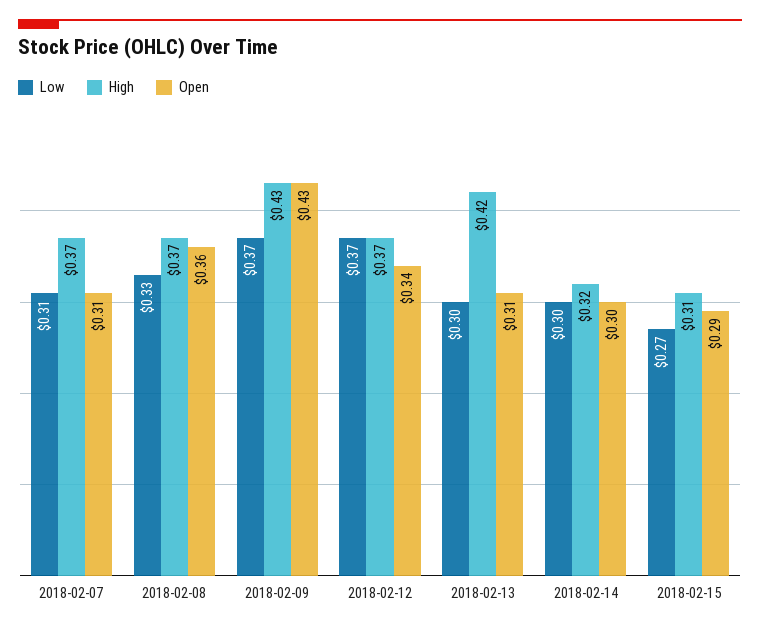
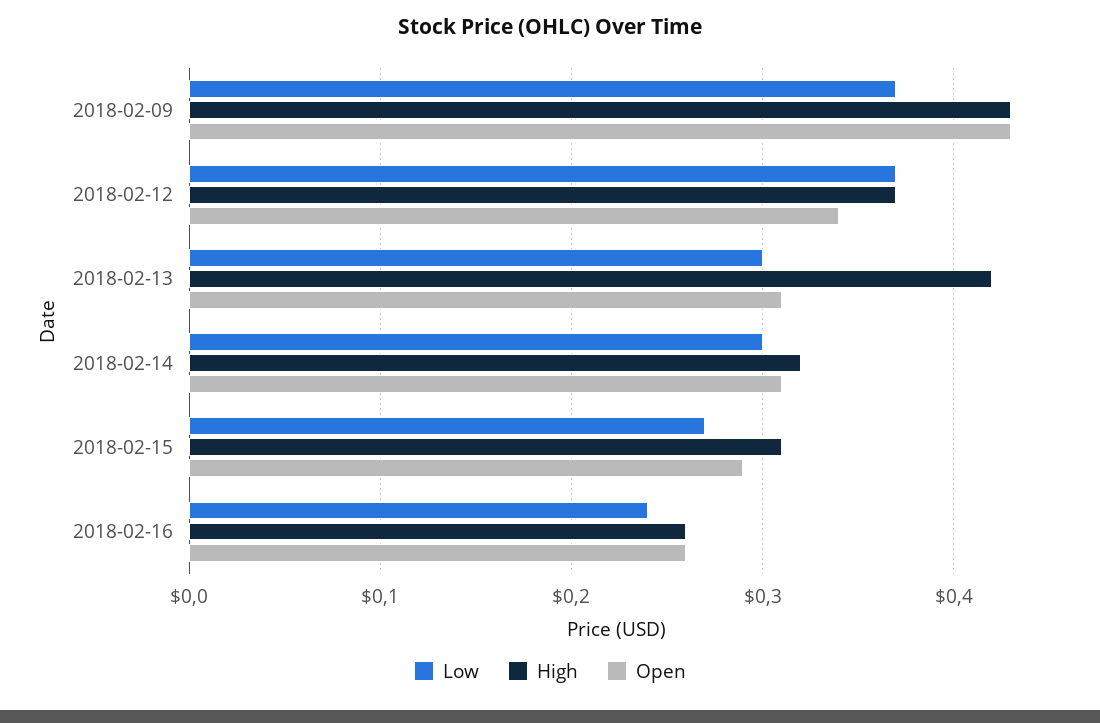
Low, 2018-02-07: 0.31 -> none
High, 2018-02-07: 0.37 -> none
Open, 2018-02-07: 0.31 -> none
Low, 2018-02-08: 0.33 -> none
High, 2018-02-08: 0.37 -> none
Open, 2018-02-08: 0.36 -> none
Open, 2018-02-14: 0.3 -> 0.31
Low, 2018-02-16: none -> 0.24
High, 2018-02-16: none -> 0.26
Open, 2018-02-16: none -> 0.26

